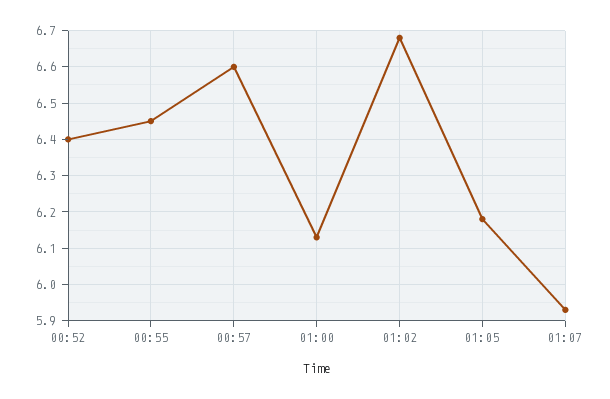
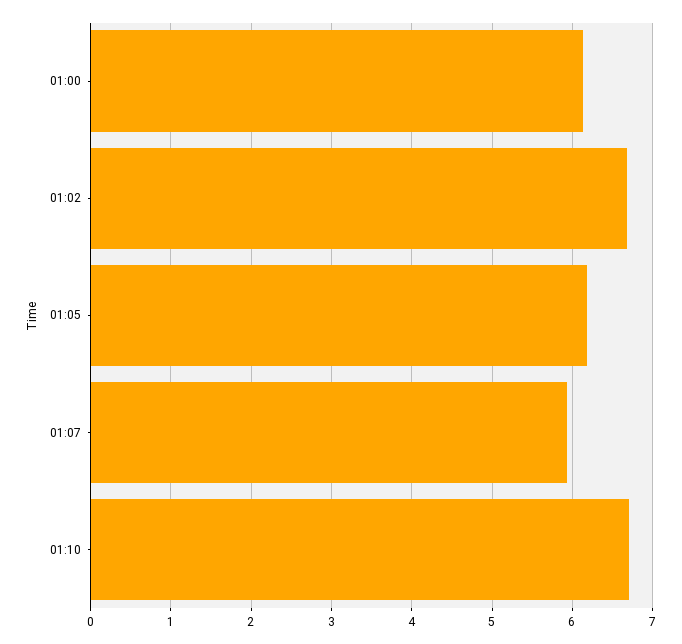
00:52: 6.4 -> none
00:55: 6.45 -> none
00:57: 6.6 -> none
01:10: none -> 6.7

